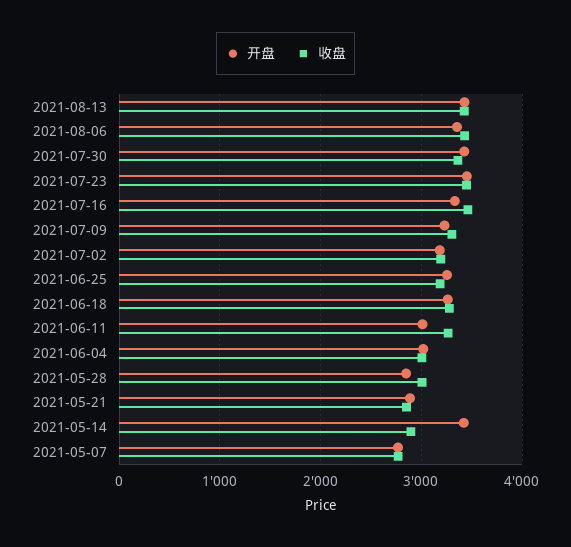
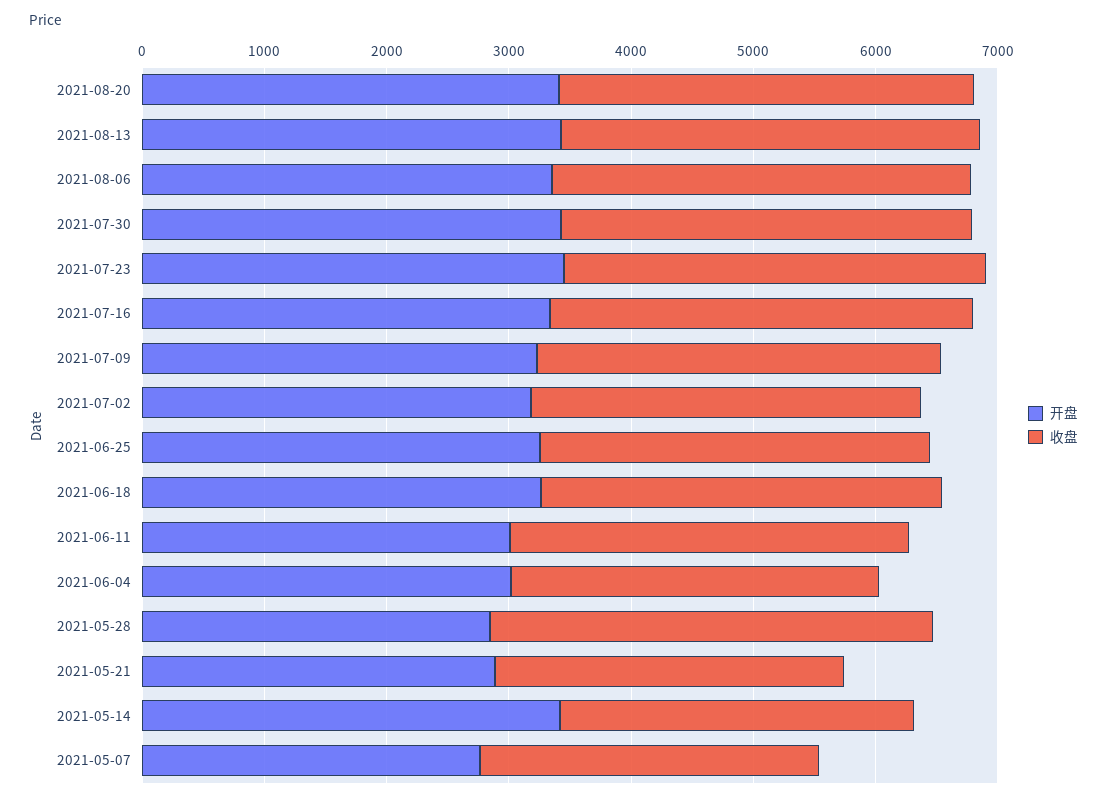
收盘, 2021-05-28: 3000 -> 3600
开盘, 2021-08-20: none -> 3400
收盘, 2021-08-20: none -> 3400

